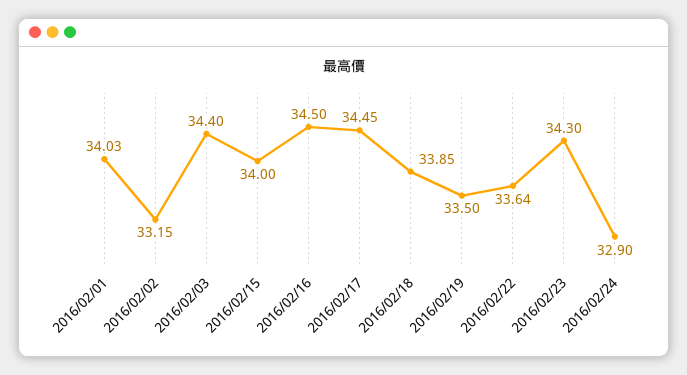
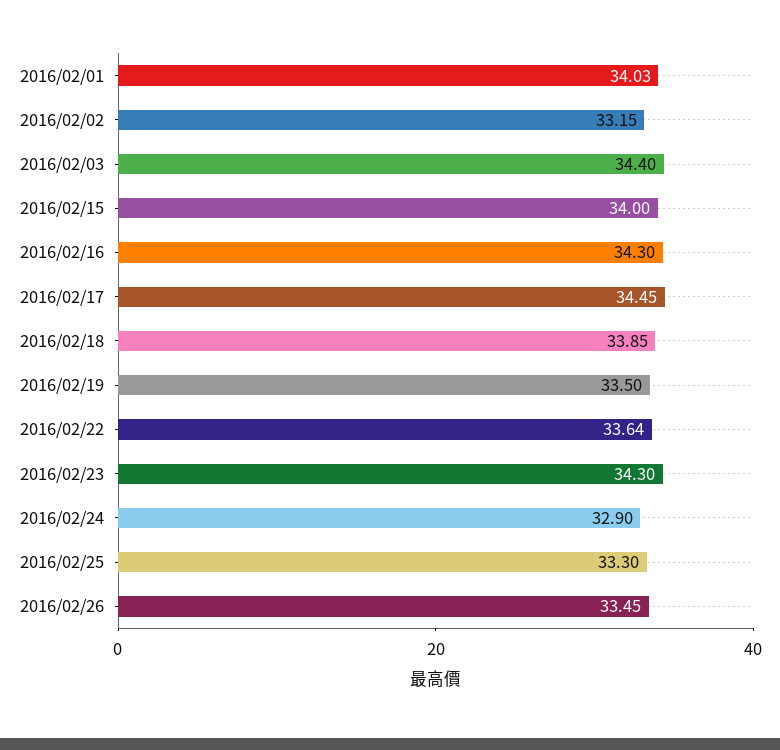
2016/02/16: 34.5 -> 34.3
2016/02/25: none -> 33.3
2016/02/26: none -> 33.45

